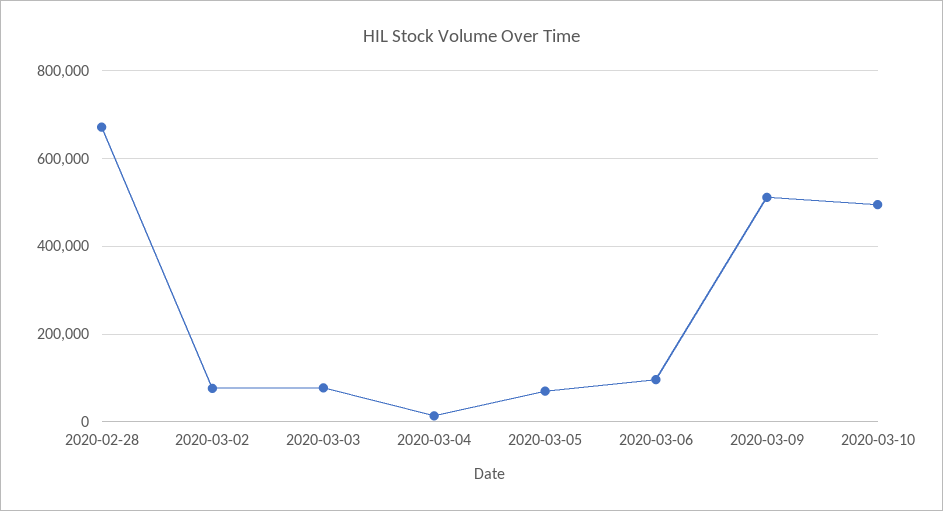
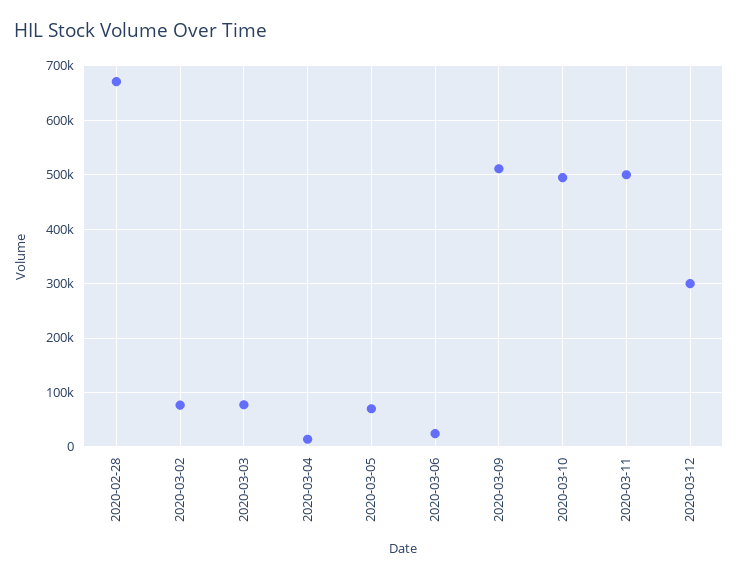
2020-03-06: 100000 -> 20000
2020-03-11: none -> 500000
2020-03-12: none -> 300000

